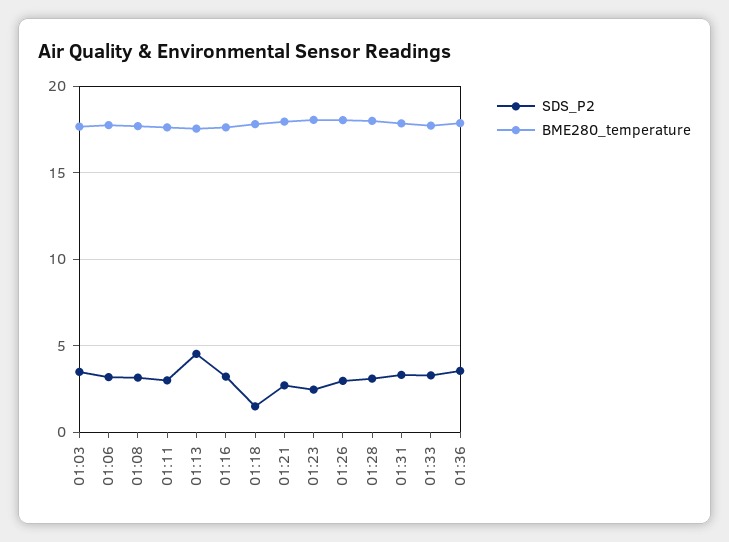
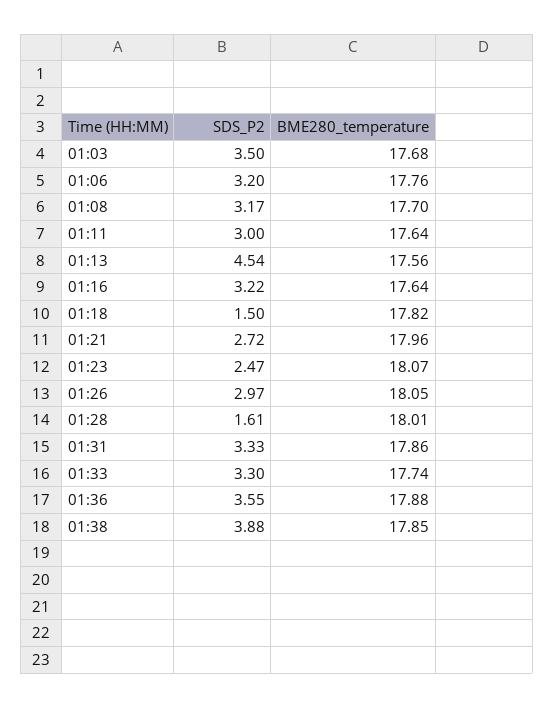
SDS_P2, 01:28: 3 -> 1.61
SDS_P2, 01:38: none -> 3.88
BME280_temperature, 01:38: none -> 17.85

